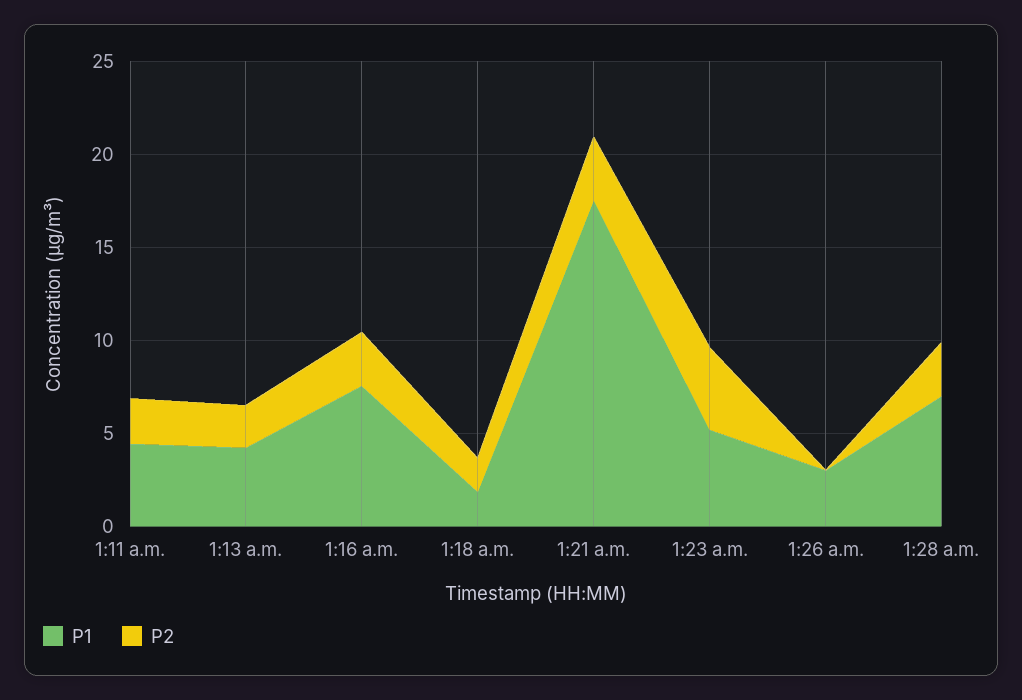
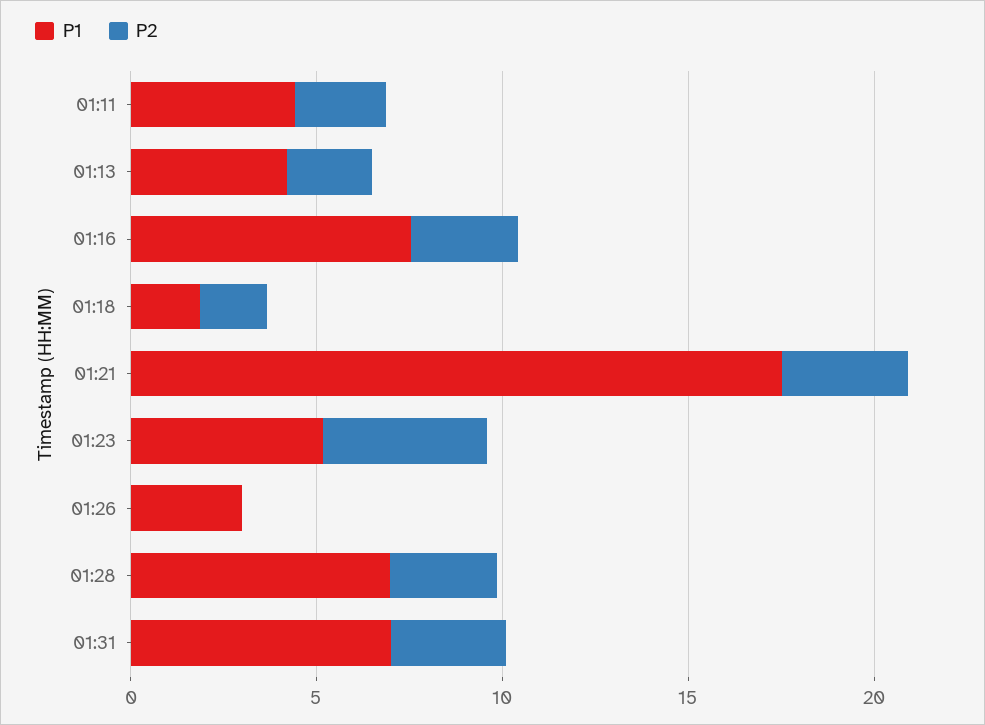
P1, 01:31: none -> 7
P2, 01:31: none -> 3

